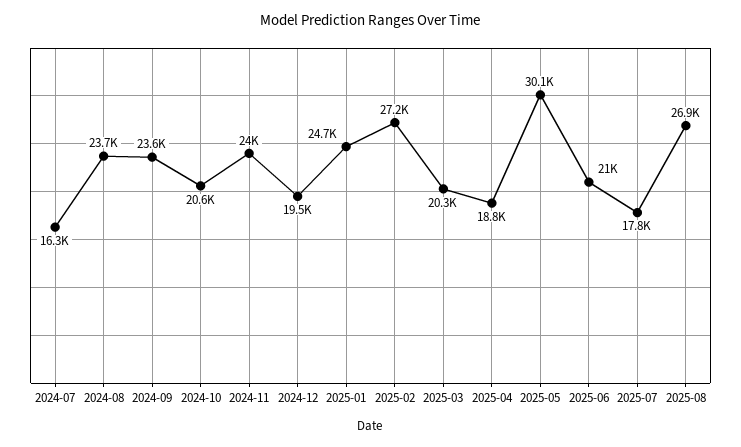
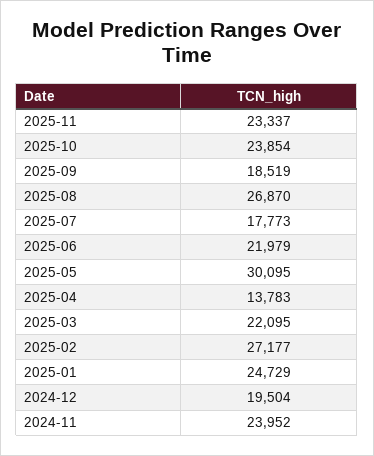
2024-07: 16300 -> none
2024-08: 23700 -> none
2024-09: 23600 -> none
2024-10: 20600 -> none
2025-03: 20300 -> 22095
2025-04: 18800 -> 13783
2025-06: 21000 -> 21979
2025-11: none -> 23337
2025-10: none -> 23854
2025-09: none -> 18519

